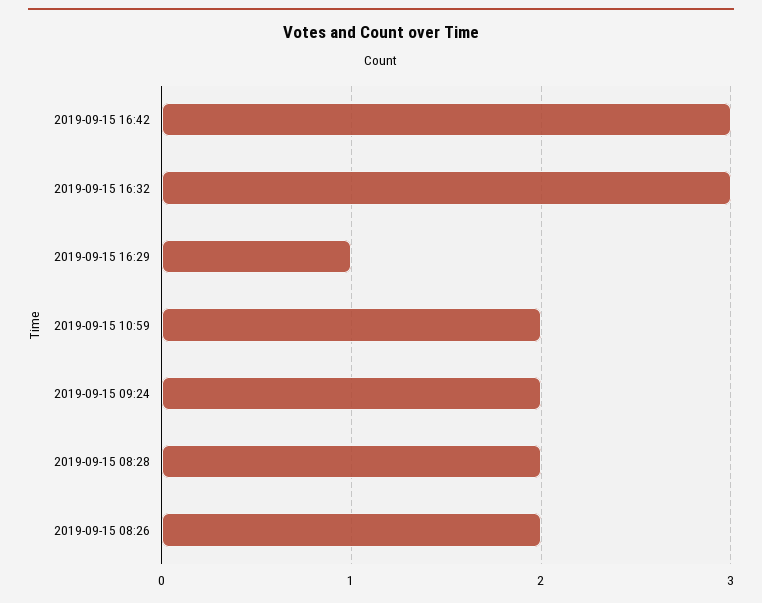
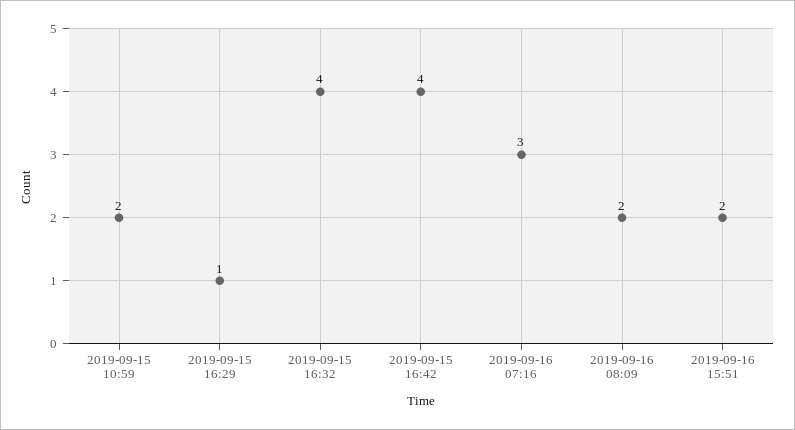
2019-09-15 16:42: 3 -> 4
2019-09-15 16:32: 3 -> 4
2019-09-15 09:24: 2 -> none
2019-09-15 08:28: 2 -> none
2019-09-15 08:26: 2 -> none
2019-09-16 07:16: none -> 3
2019-09-16 08:09: none -> 2
2019-09-16 15:51: none -> 2

